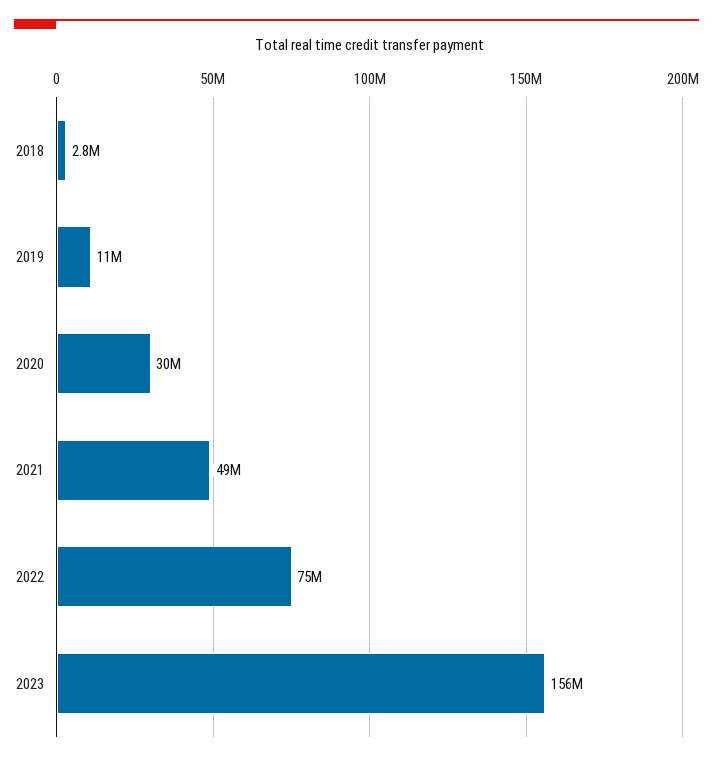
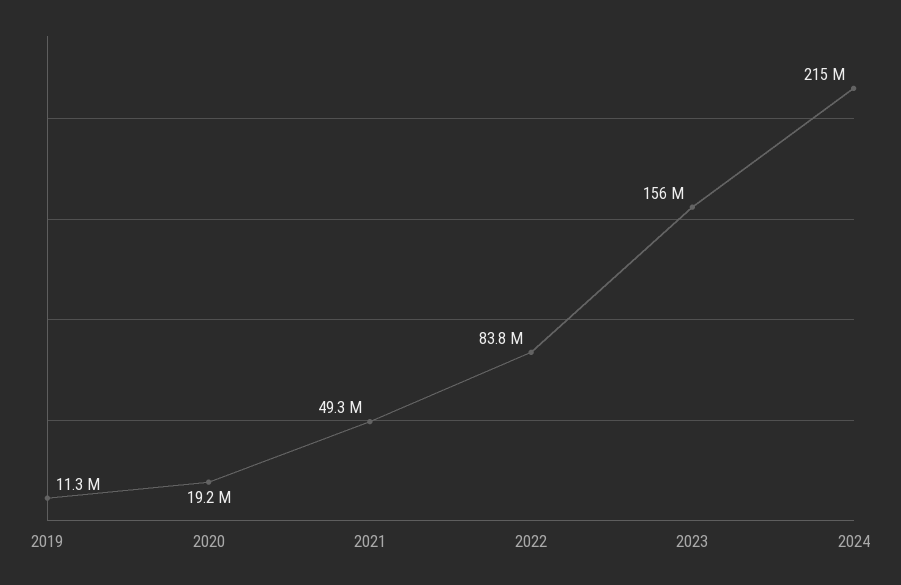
2018: 2800000 -> none
2020: 30000000 -> 19200000
2022: 75000000 -> 83800000
2024: none -> 215000000

